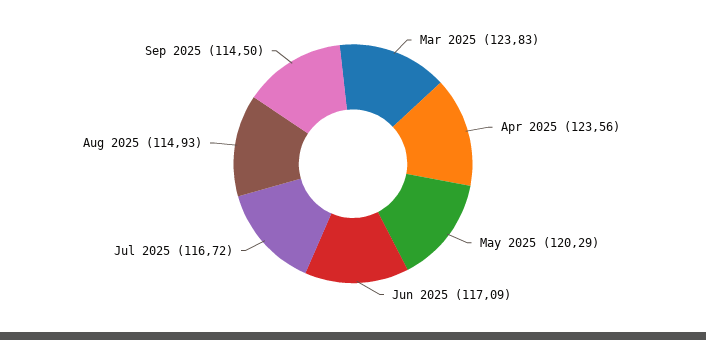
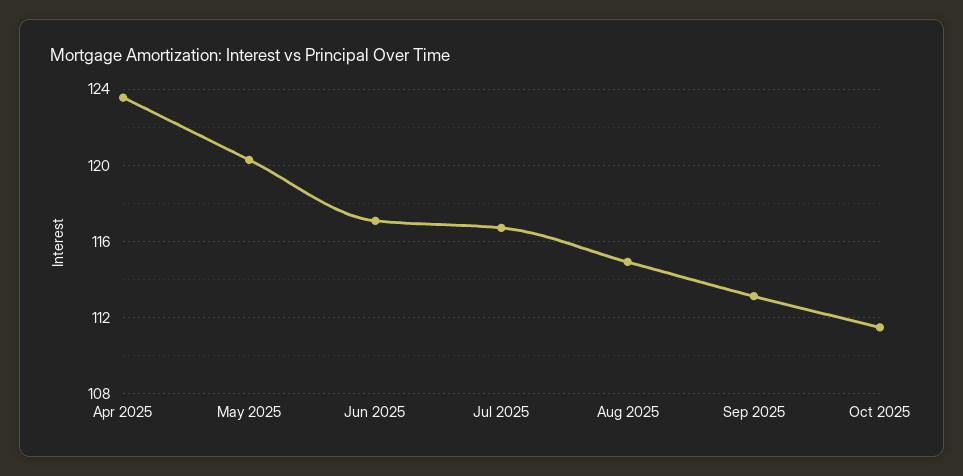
Mar 2025: 123.83 -> none
Sep 2025: 114.5 -> 113
Oct 2025: none -> 111.5

